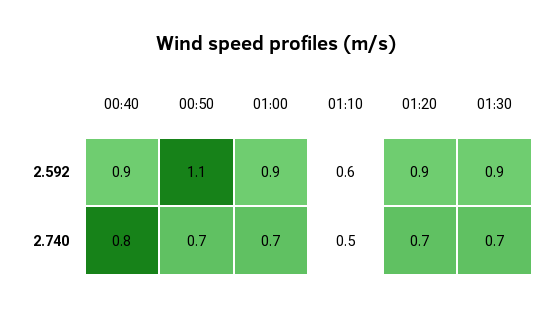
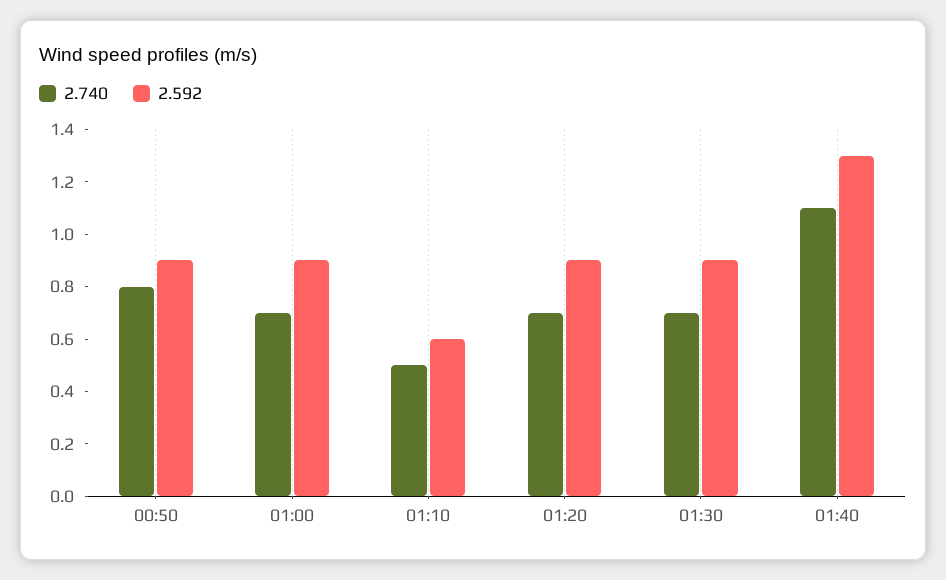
2.592, 00:40: 0.9 -> none
2.592, 00:50: 1.1 -> 0.9
2.740, 00:40: 0.8 -> none
2.740, 00:50: 0.7 -> 0.8
2.740, 01:40: none -> 1.1
2.592, 01:40: none -> 1.3

